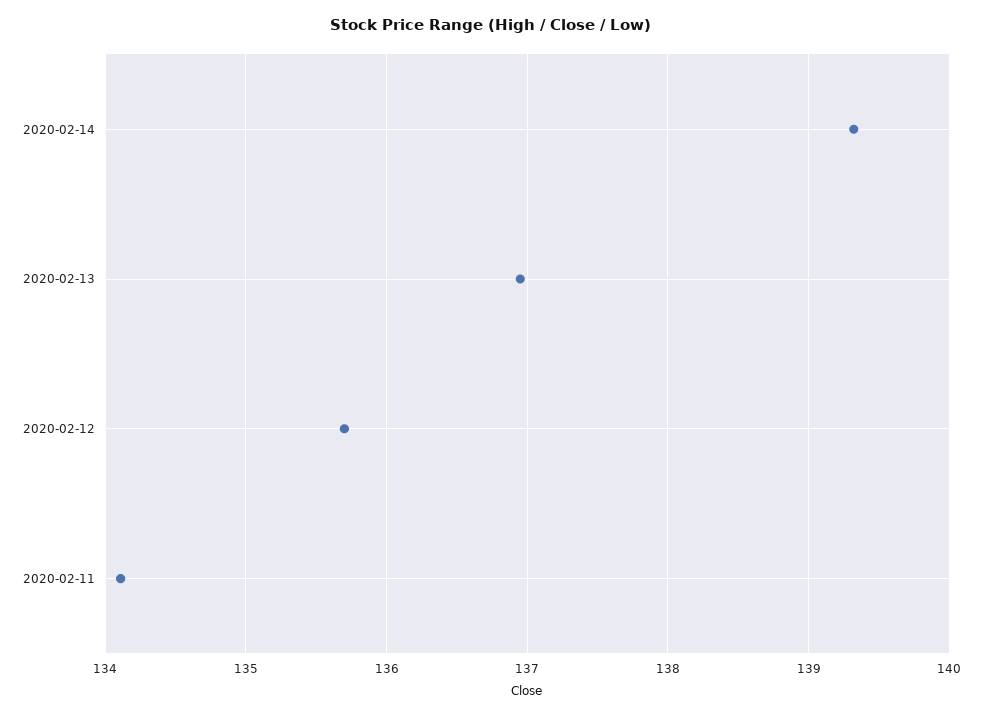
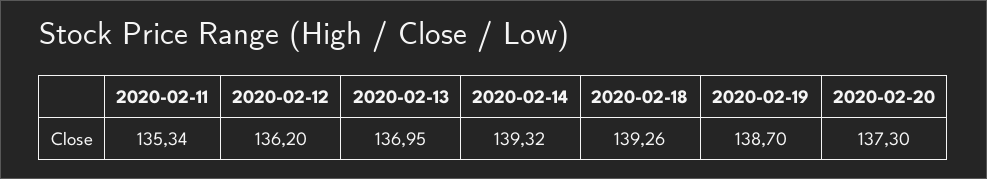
2020-02-12: 135.7 -> 136.2
2020-02-11: 134.1 -> 135.34
2020-02-18: none -> 139.26
2020-02-19: none -> 138.7
2020-02-20: none -> 137.3

